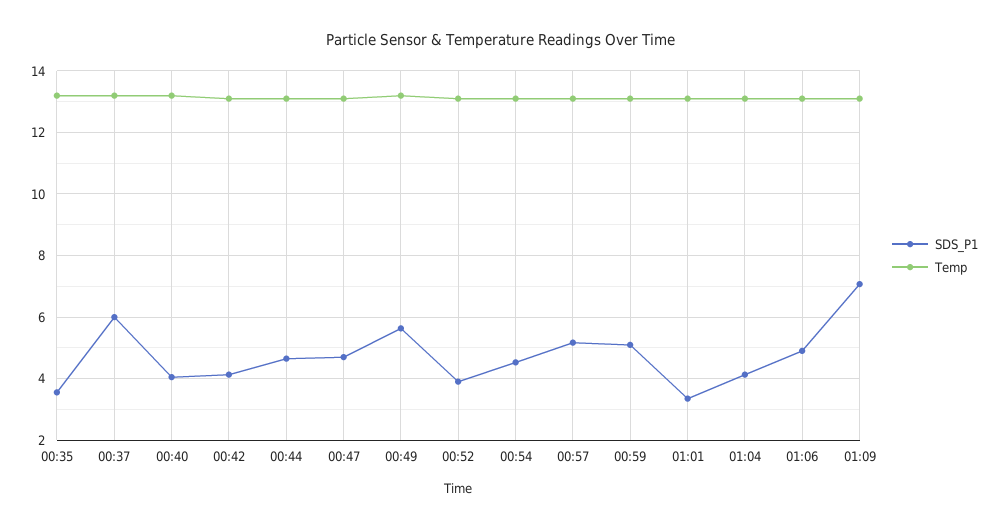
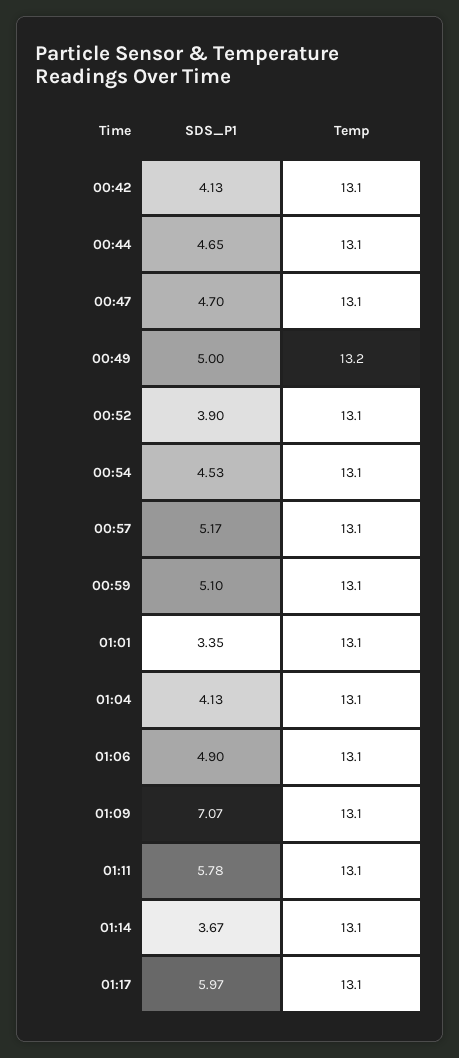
SDS_P1, 00:35: 3.6 -> none
Temp, 00:35: 13.2 -> none
SDS_P1, 00:37: 6 -> none
Temp, 00:37: 13.2 -> none
SDS_P1, 00:40: 4 -> none
Temp, 00:40: 13.2 -> none
SDS_P1, 00:49: 5.6 -> 5
SDS_P1, 01:11: none -> 5.78
Temp, 01:11: none -> 13.1
SDS_P1, 01:14: none -> 3.67
Temp, 01:14: none -> 13.1
SDS_P1, 01:17: none -> 5.97
Temp, 01:17: none -> 13.1

